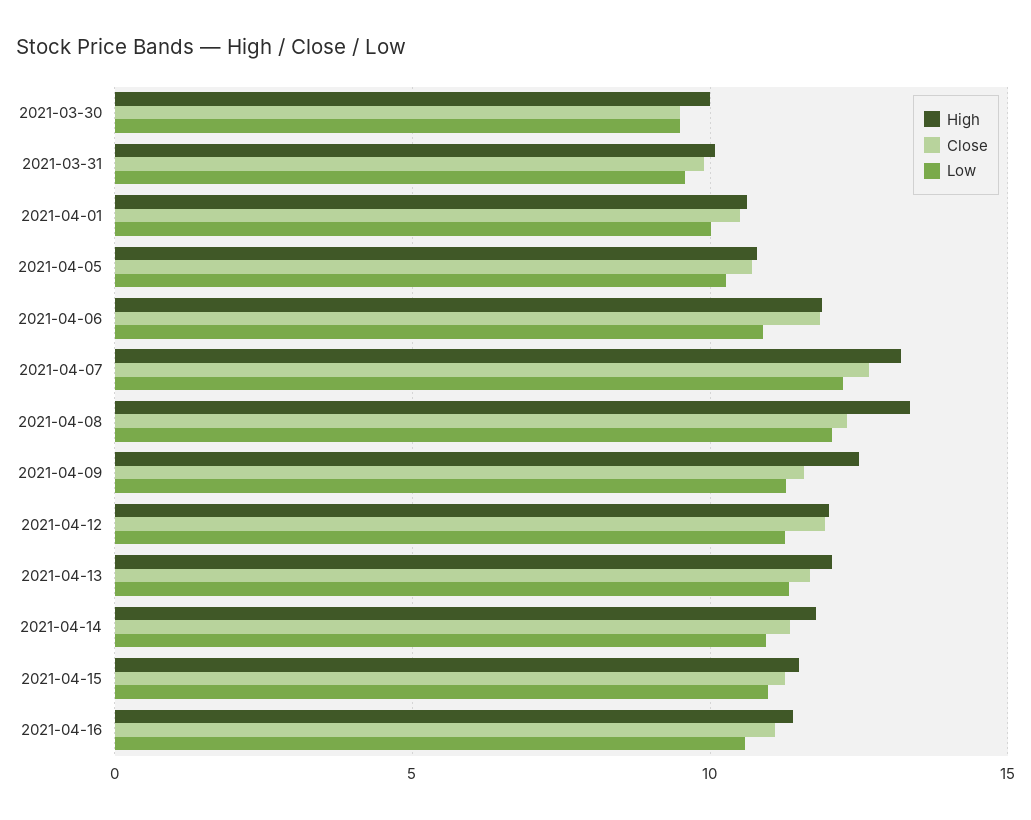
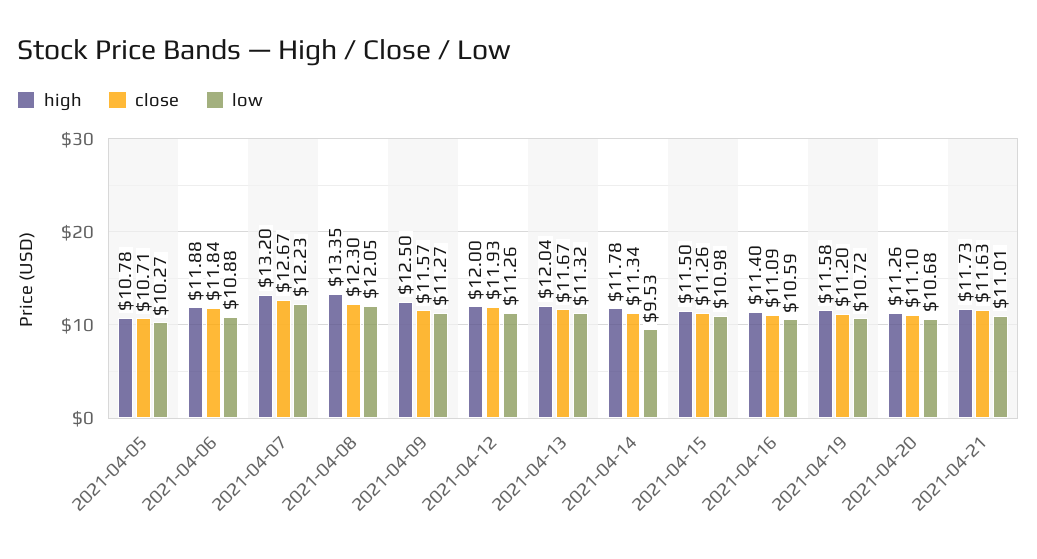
High, 2021-03-30: 10 -> none
Close, 2021-03-30: 9.5 -> none
Low, 2021-03-30: 9.5 -> none
High, 2021-03-31: 10 -> none
Close, 2021-03-31: 10 -> none
Low, 2021-03-31: 9.5 -> none
High, 2021-04-01: 10.5 -> none
Close, 2021-04-01: 10.5 -> none
Low, 2021-04-01: 10 -> none
Low, 2021-04-14: 11 -> 9.53
High, 2021-04-19: none -> 11.58
Close, 2021-04-19: none -> 11.2
Low, 2021-04-19: none -> 10.72
High, 2021-04-20: none -> 11.26
Close, 2021-04-20: none -> 11.1
Low, 2021-04-20: none -> 10.68
High, 2021-04-21: none -> 11.73
Close, 2021-04-21: none -> 11.63
Low, 2021-04-21: none -> 11.01

